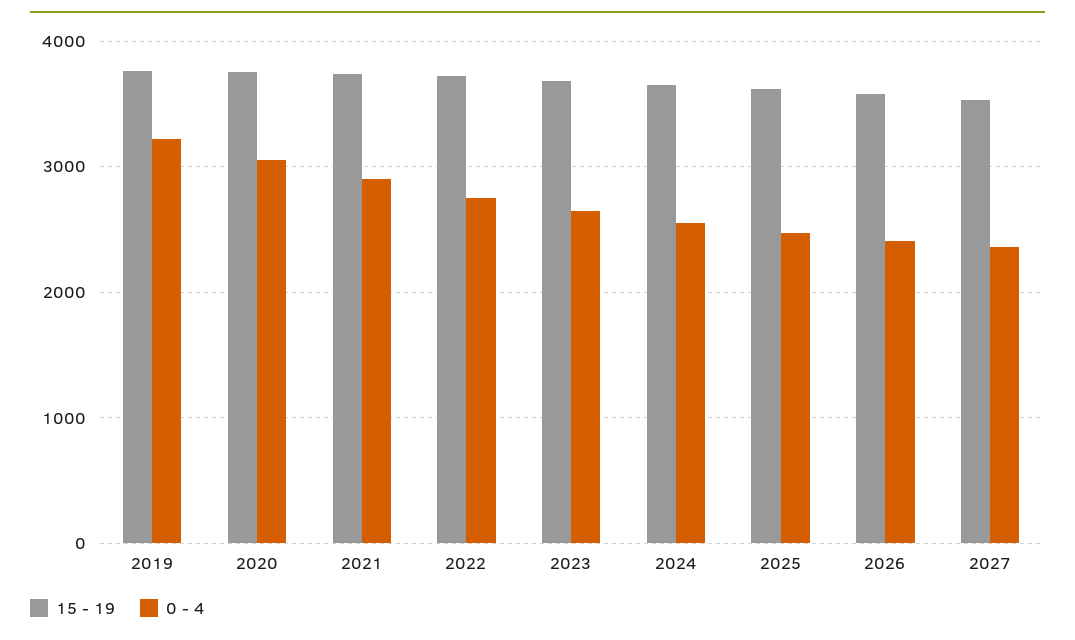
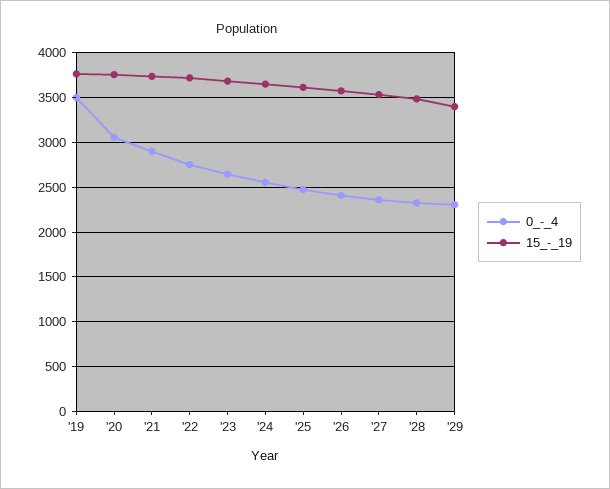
0 - 4, 2019: 3200 -> 3500
0 - 4, '28: none -> 2300
15 - 19, '28: none -> 3500
0 - 4, '29: none -> 2300
15 - 19, '29: none -> 3400

